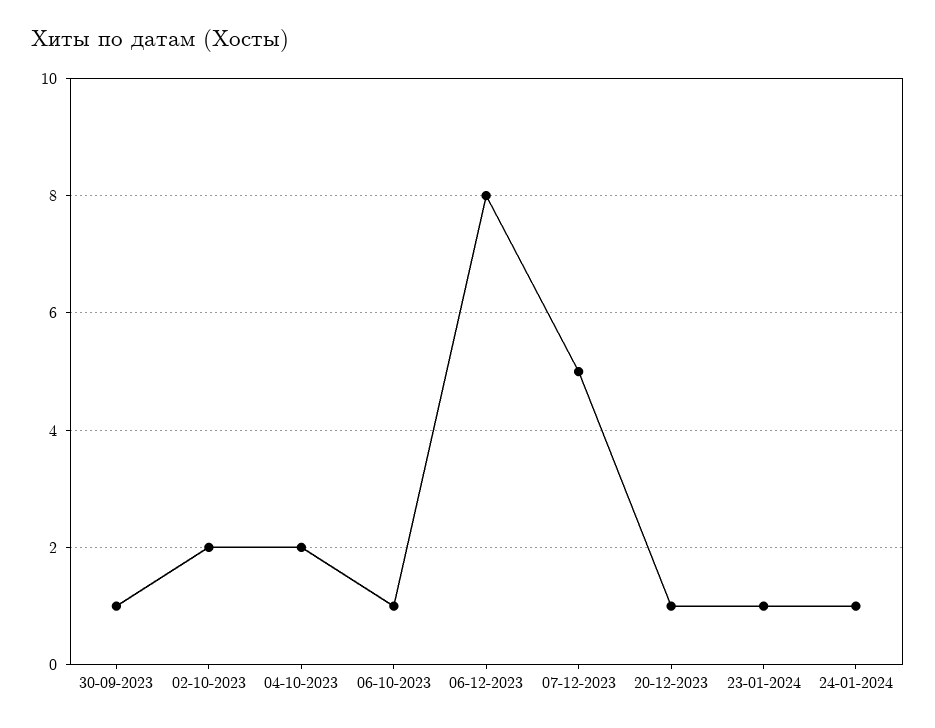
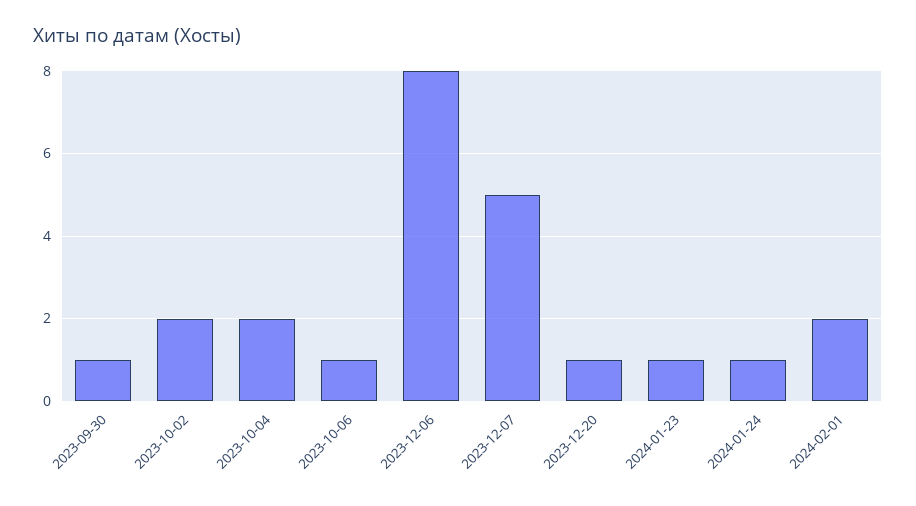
2024-02-01: none -> 2

